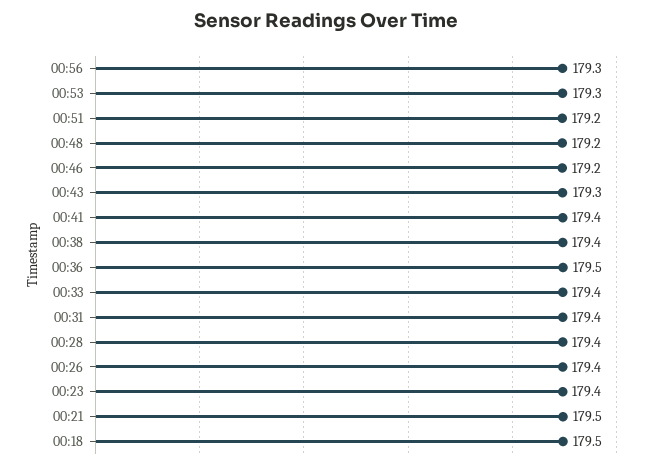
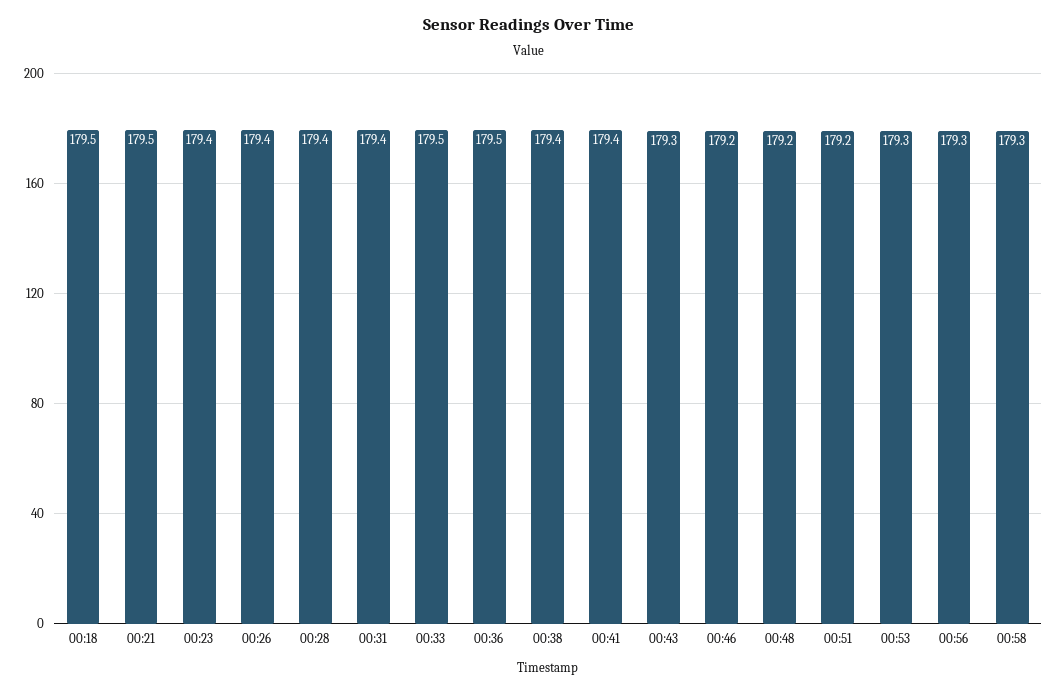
00:33: 179.4 -> 179.5
00:58: none -> 179.3

